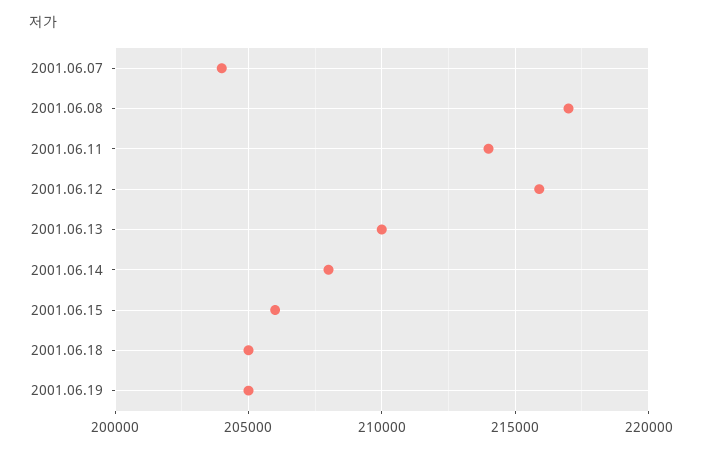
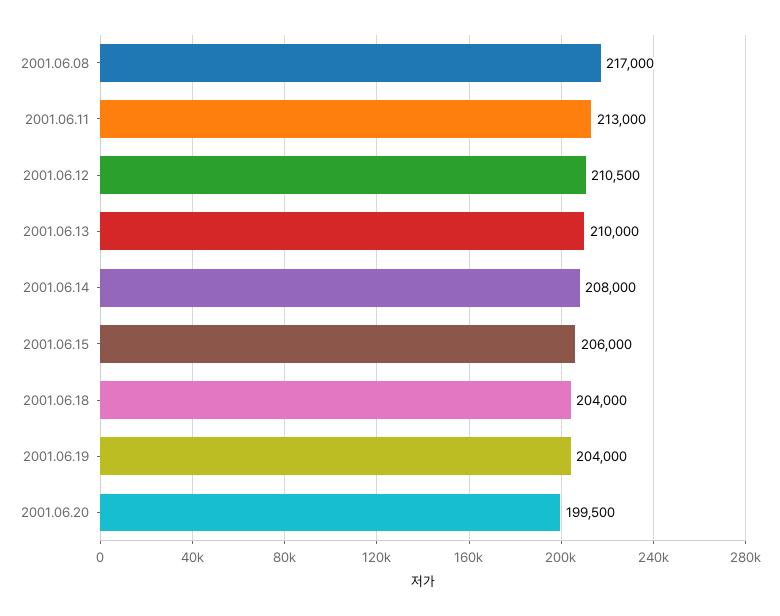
2001.06.07: 204000 -> none
2001.06.11: 214000 -> 213000
2001.06.12: 216000 -> 210500
2001.06.18: 205000 -> 204000
2001.06.19: 205000 -> 204000
2001.06.20: none -> 199500

